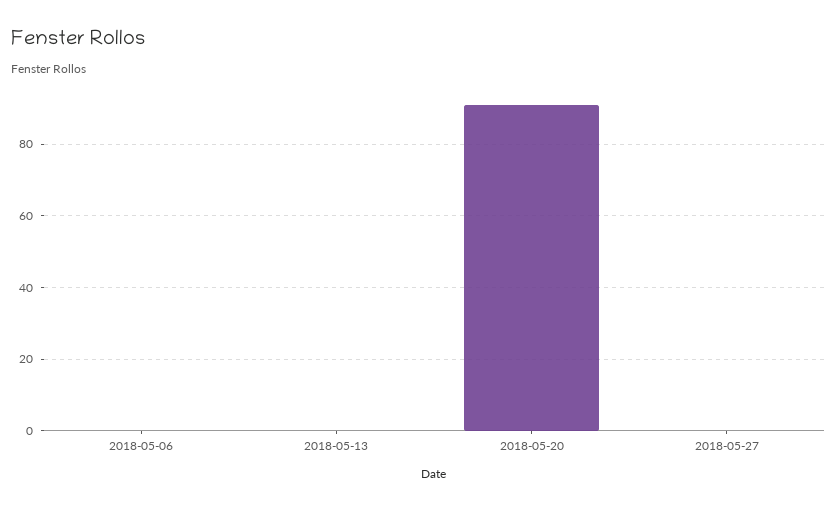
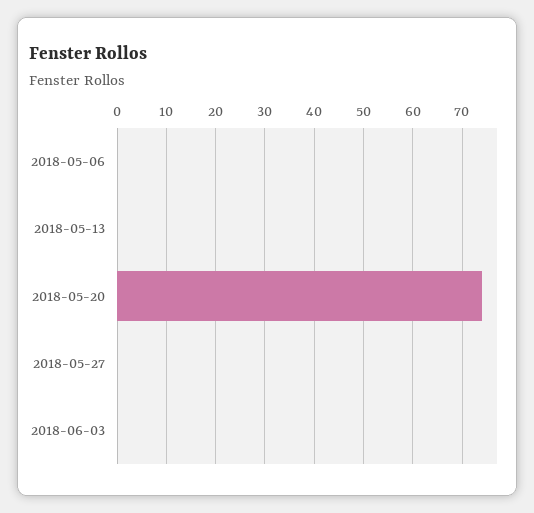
2018-05-20: 90 -> 75
2018-06-03: none -> 0

